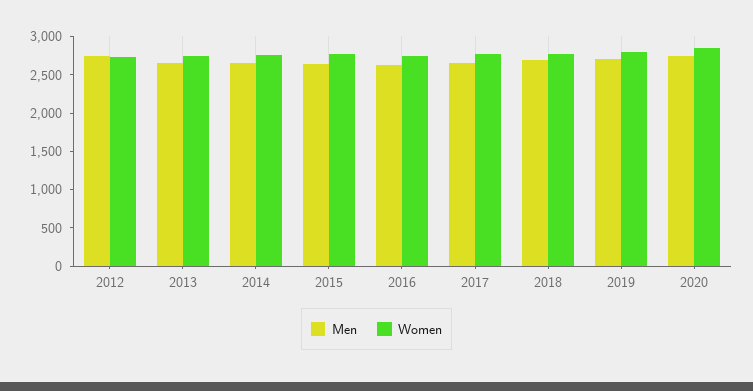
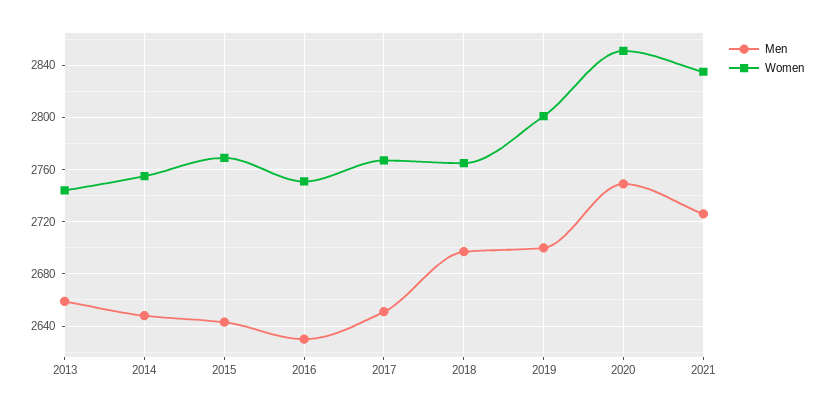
Men, 2012: 2750 -> none
Women, 2012: 2750 -> none
Men, 2021: none -> 2725
Women, 2021: none -> 2835

